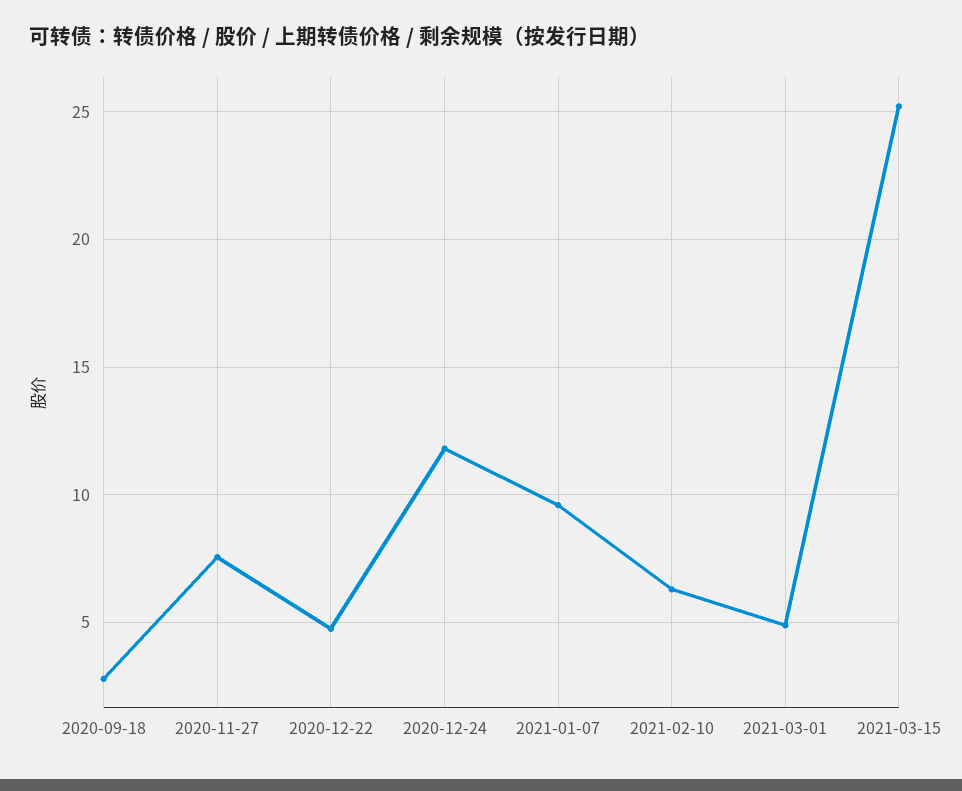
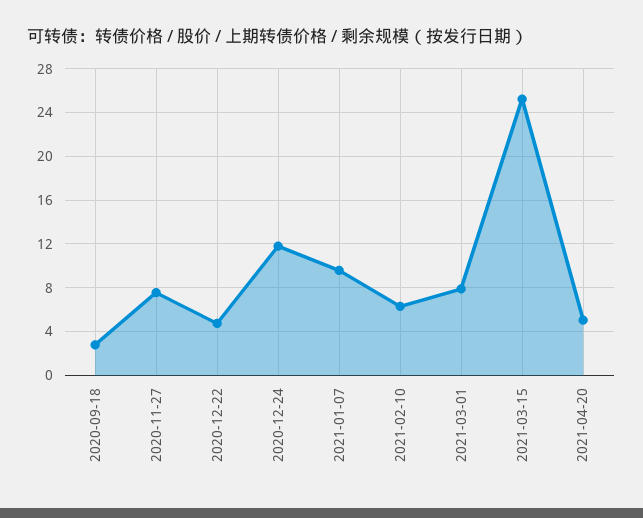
2021-03-01: 5 -> 8
2021-04-20: none -> 5

